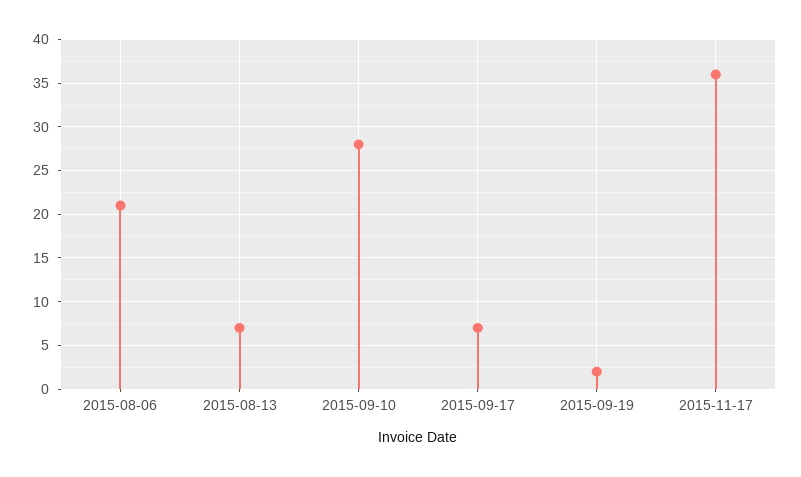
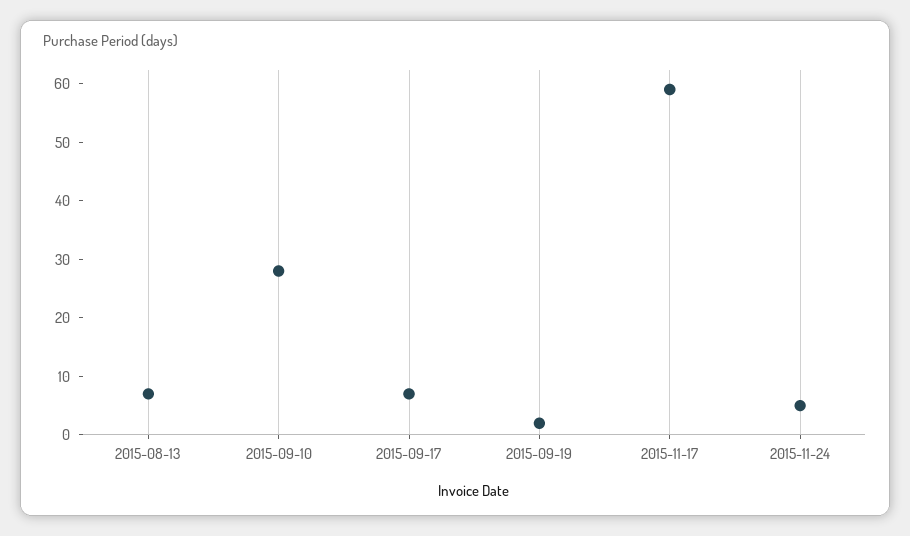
2015-08-06: 21 -> none
2015-11-17: 36 -> 60
2015-11-24: none -> 5

